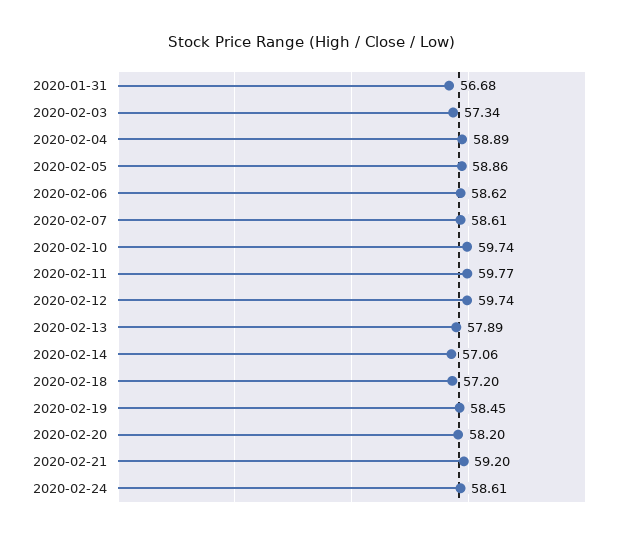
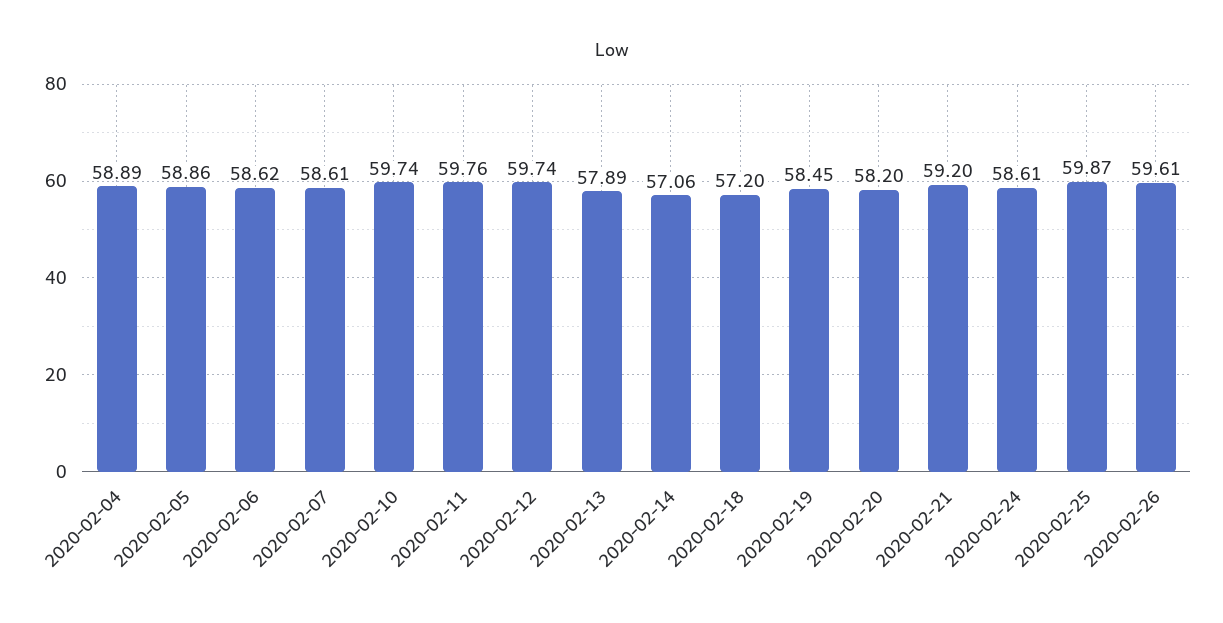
2020-01-31: 56.68 -> none
2020-02-03: 57.34 -> none
2020-02-11: 59.77 -> 59.76
2020-02-25: none -> 59.87
2020-02-26: none -> 59.61

